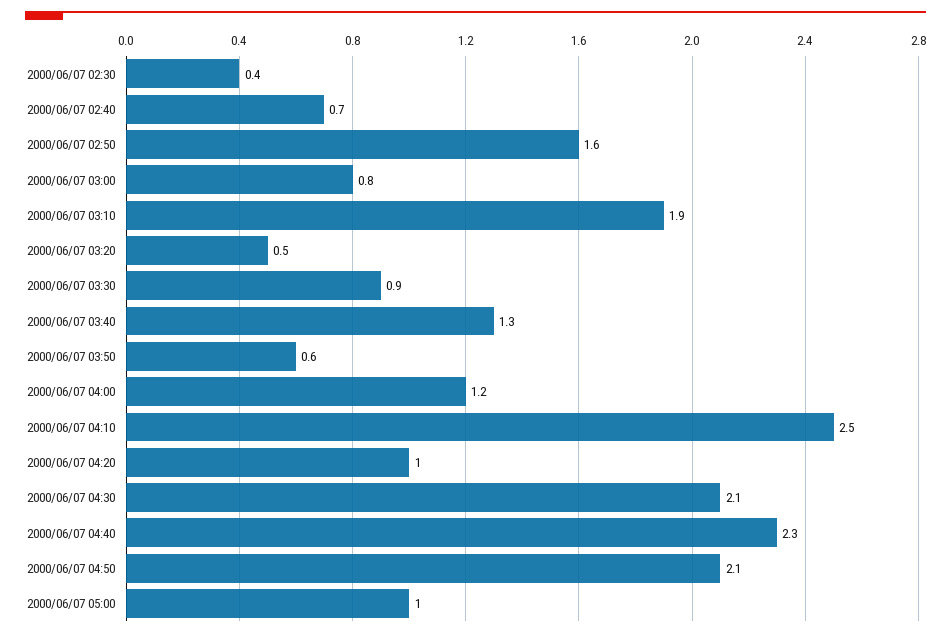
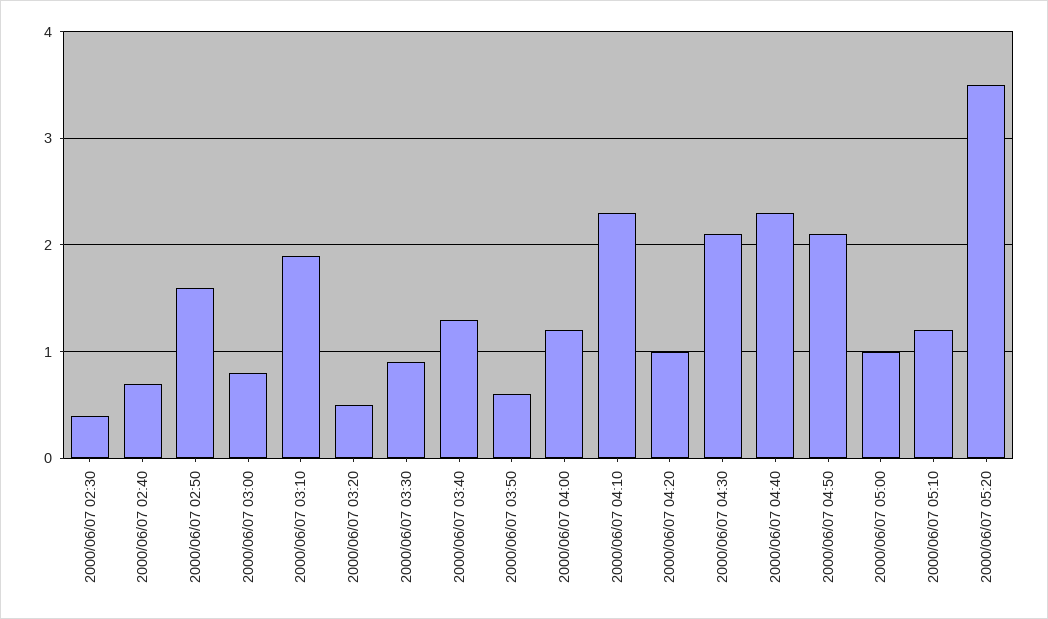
2000/06/07 04:10: 2.5 -> 2.3
2000/06/07 05:10: none -> 1.2
2000/06/07 05:20: none -> 3.5

